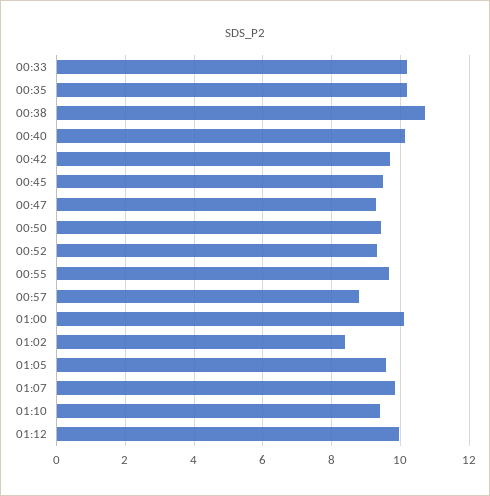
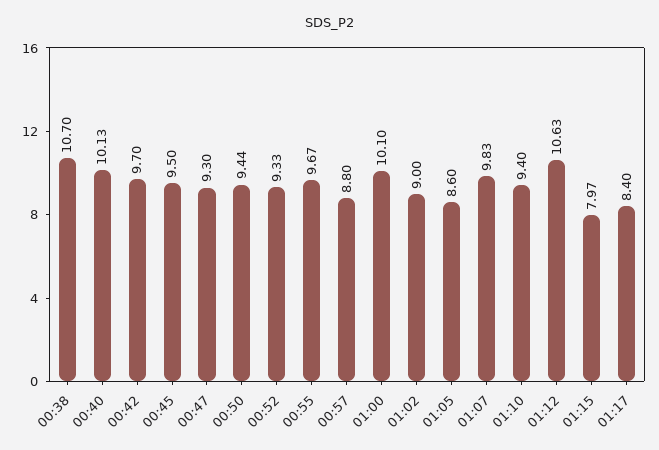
00:33: 10.2 -> none
00:35: 10.2 -> none
01:02: 8.4 -> 9
01:05: 9.6 -> 8.6
01:12: 10 -> 10.63
01:15: none -> 7.97
01:17: none -> 8.4

